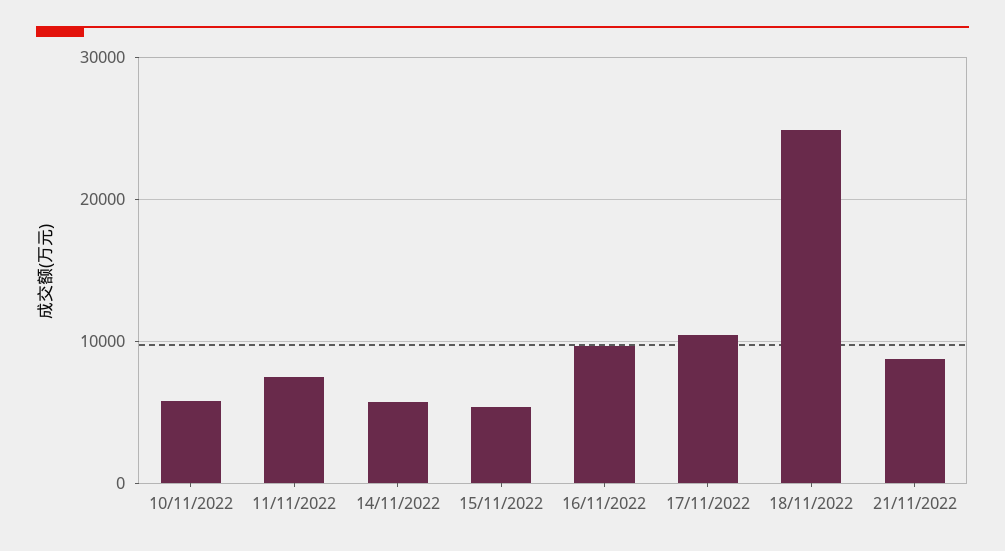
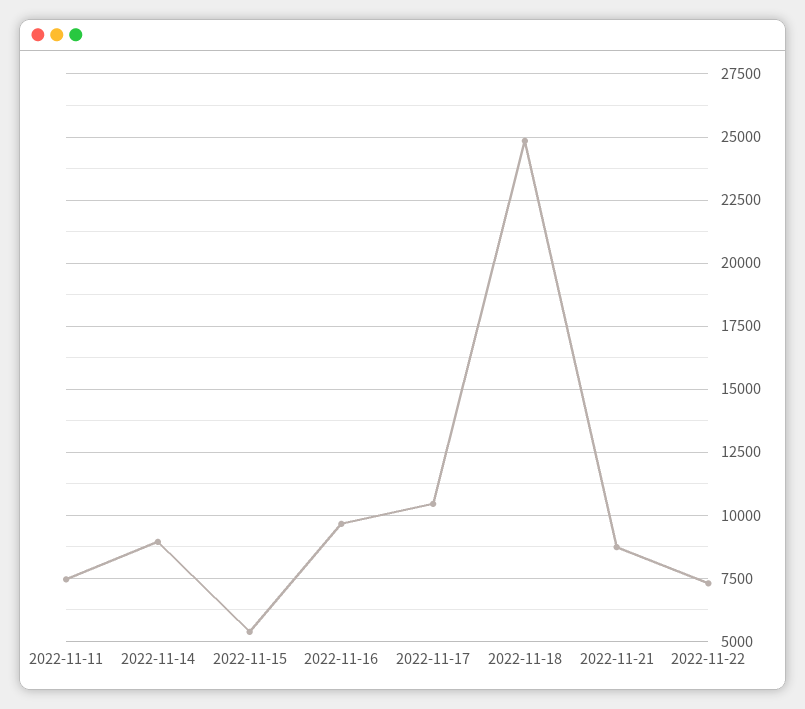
10/11/2022: 6000 -> none
14/11/2022: 6000 -> 9000
2022-11-22: none -> 7250

